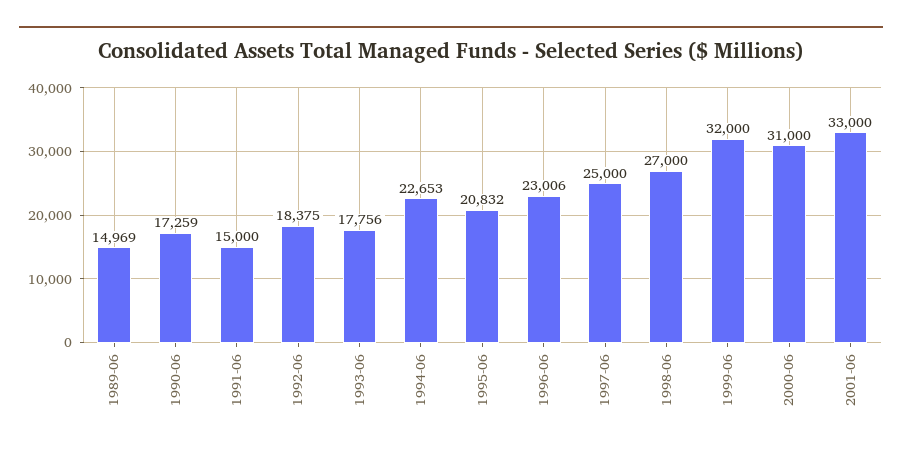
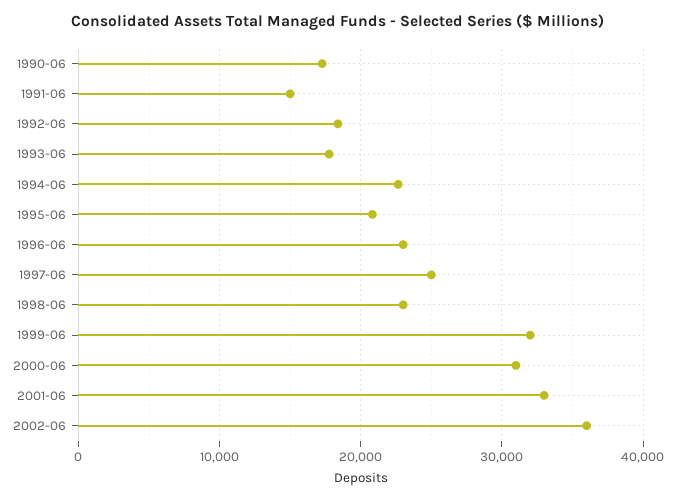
1989-06: 14969 -> none
1998-06: 27000 -> 23000
2002-06: none -> 36000

